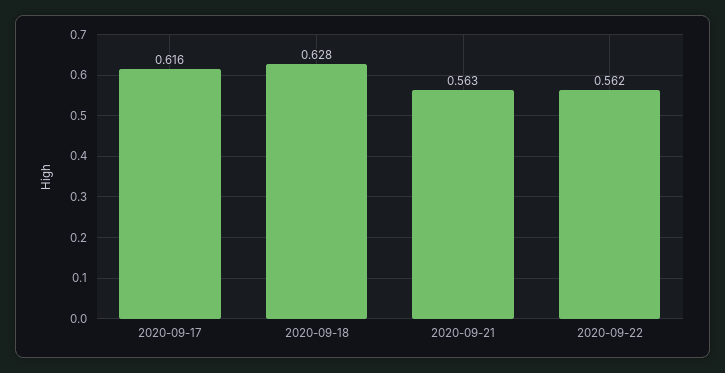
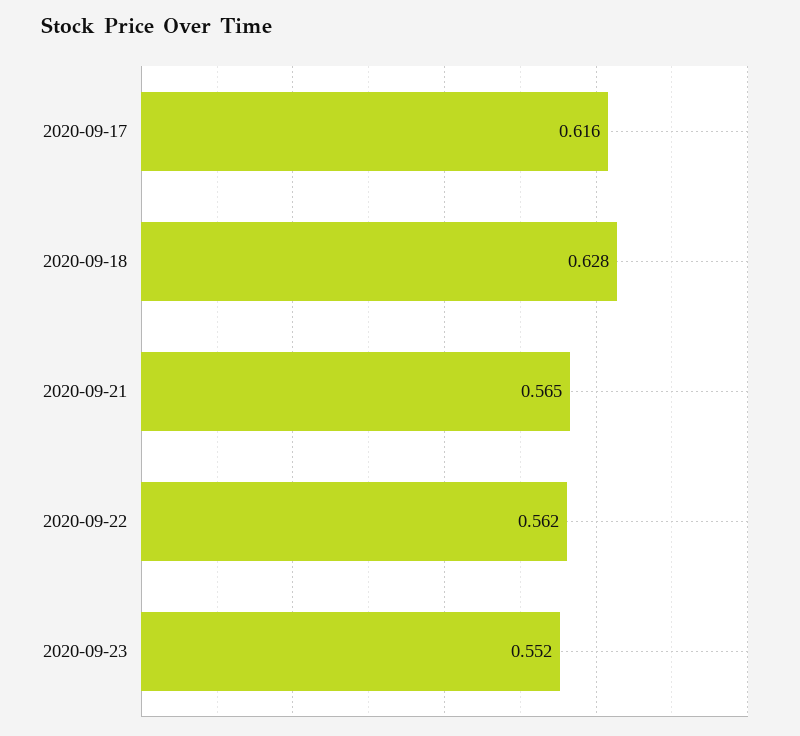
2020-09-21: 0.563 -> 0.565
2020-09-23: none -> 0.552

